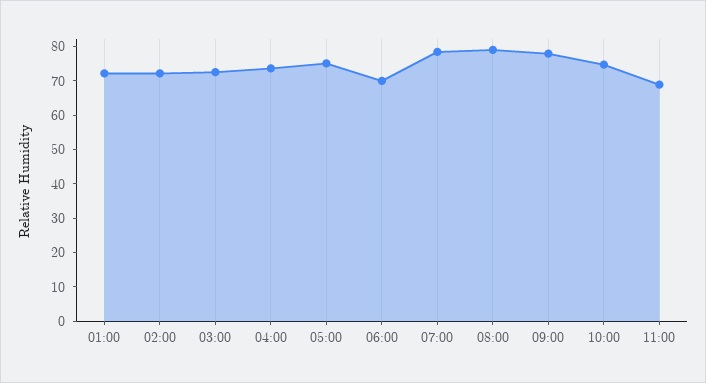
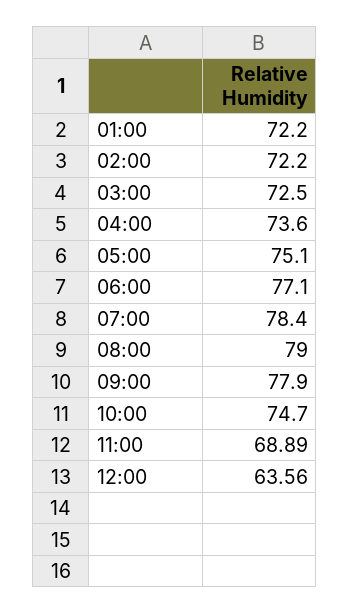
06:00: 70 -> 77.1
12:00: none -> 63.56

